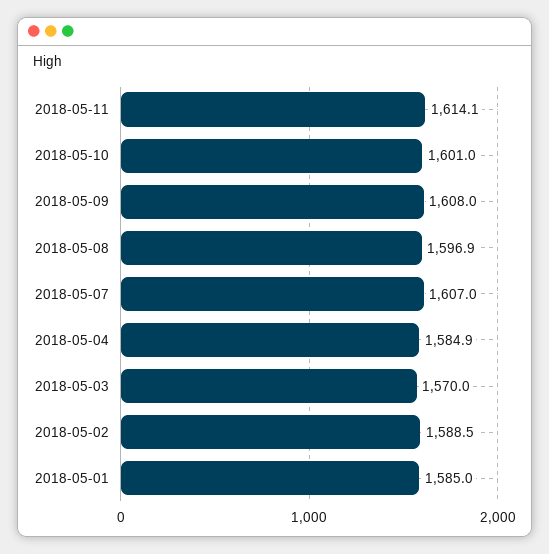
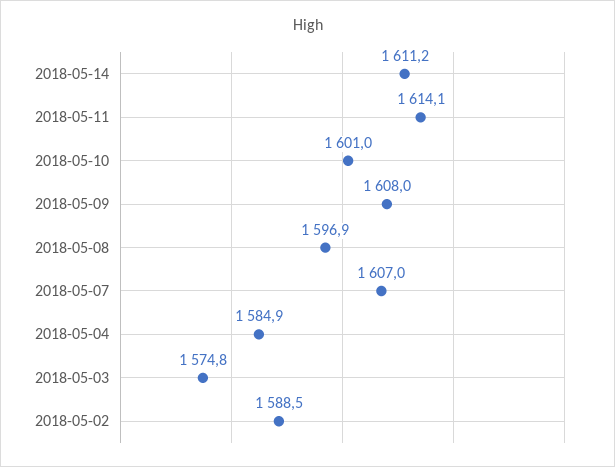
2018-05-03: 1570 -> 1574.8
2018-05-01: 1585 -> none
2018-05-14: none -> 1611.2

